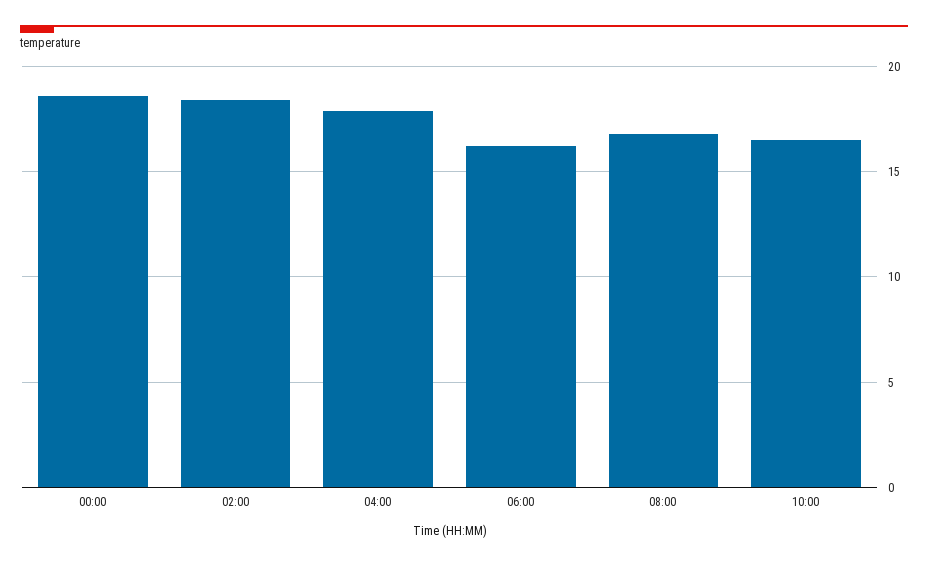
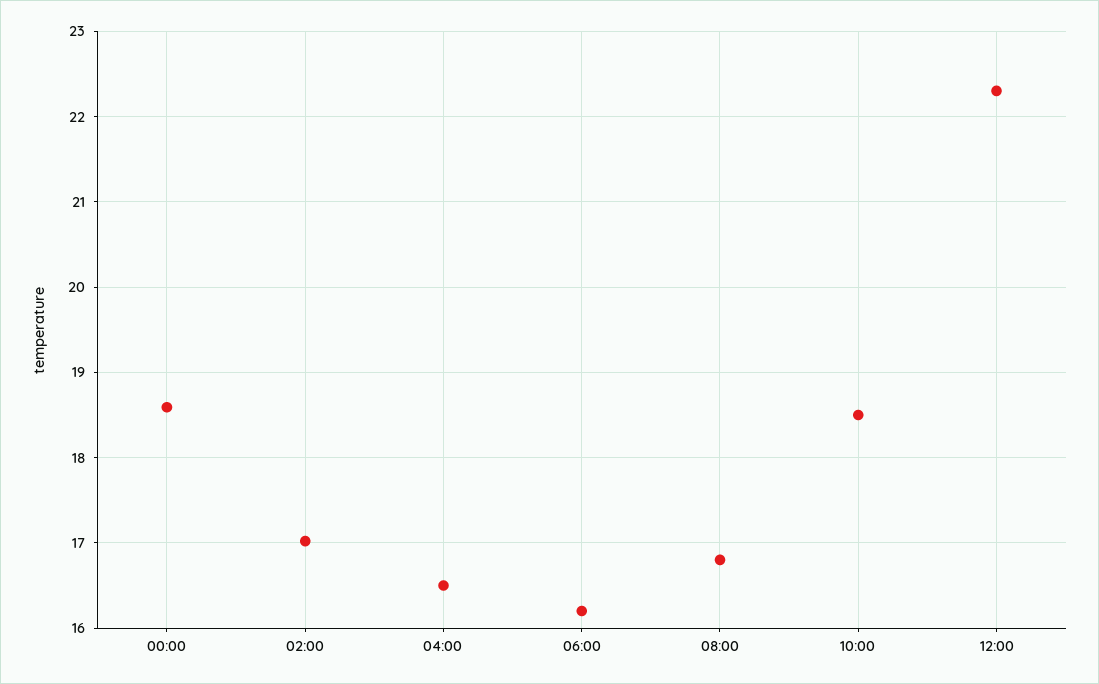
02:00: 18.5 -> 17
04:00: 18 -> 16.5
10:00: 16.5 -> 18.5
12:00: none -> 22.3

